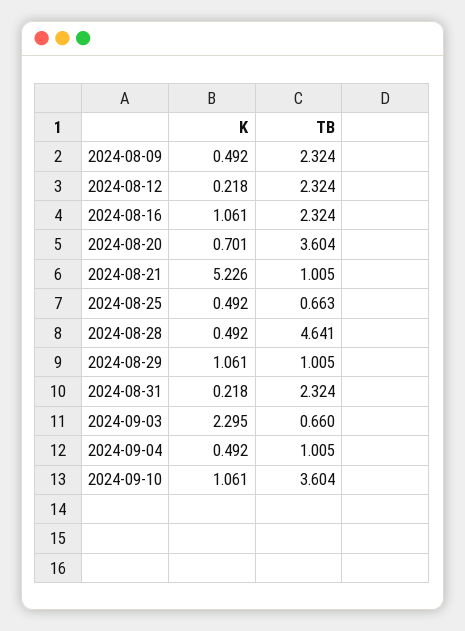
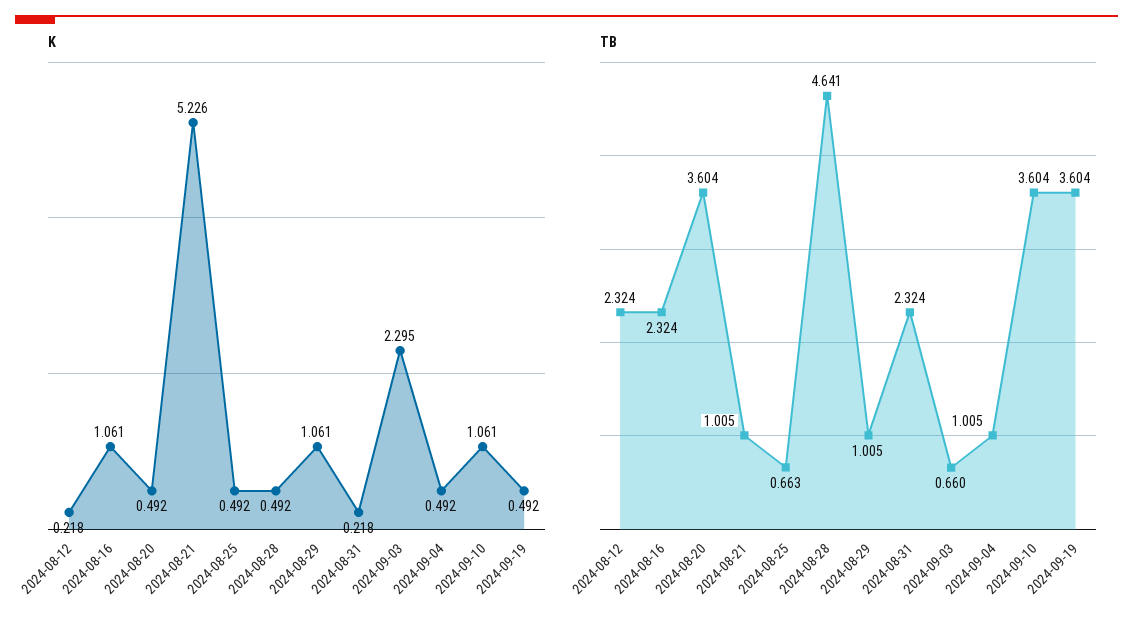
K, 2024-08-09: 0.492 -> none
TB, 2024-08-09: 2.324 -> none
K, 2024-08-20: 0.701 -> 0.492
K, 2024-09-19: none -> 0.492
TB, 2024-09-19: none -> 3.604

